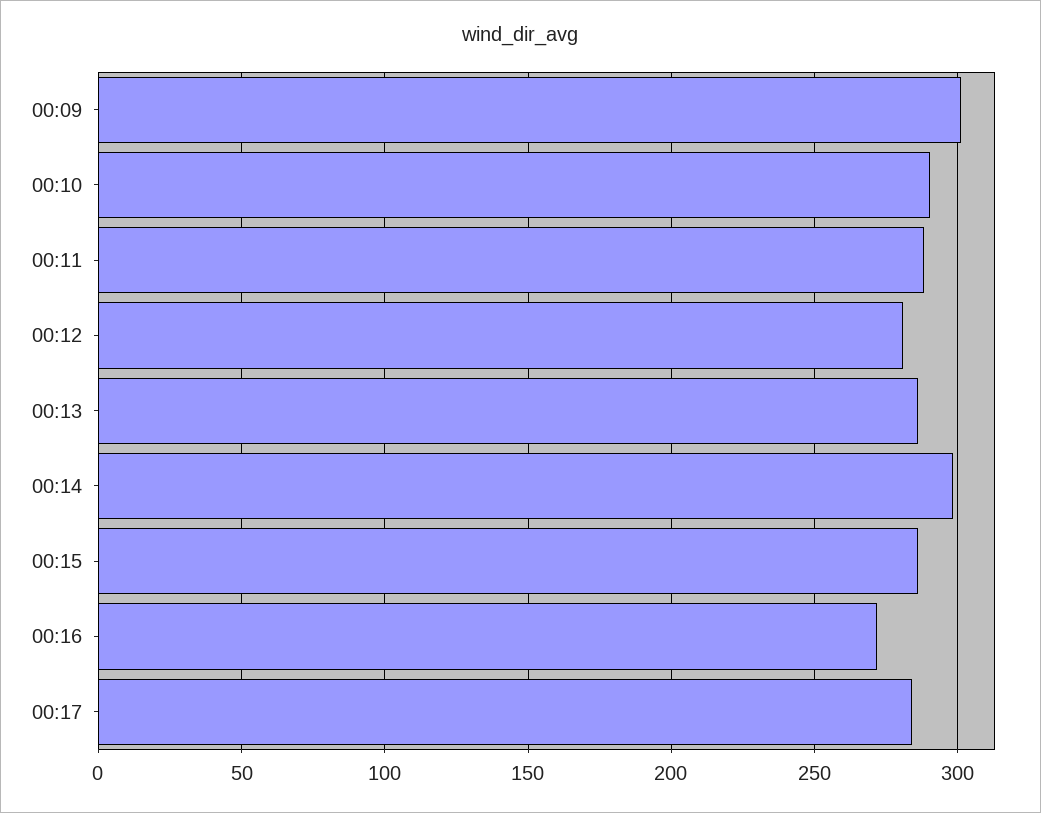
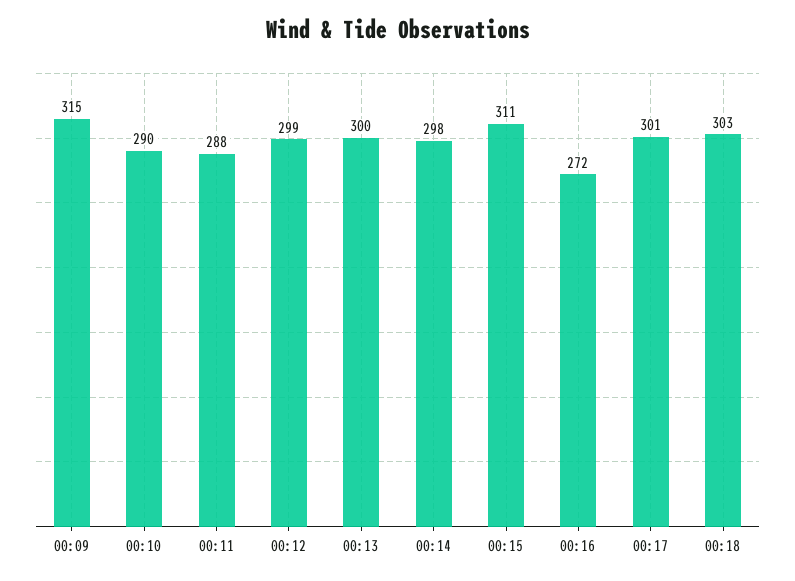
00:09: 300 -> 315
00:12: 280 -> 299
00:13: 285 -> 300
00:15: 285 -> 311
00:17: 285 -> 301
00:18: none -> 303

